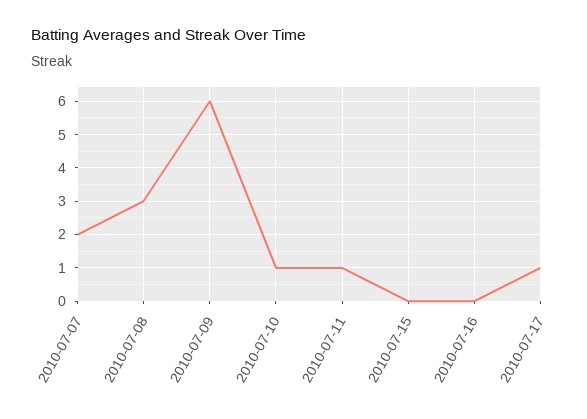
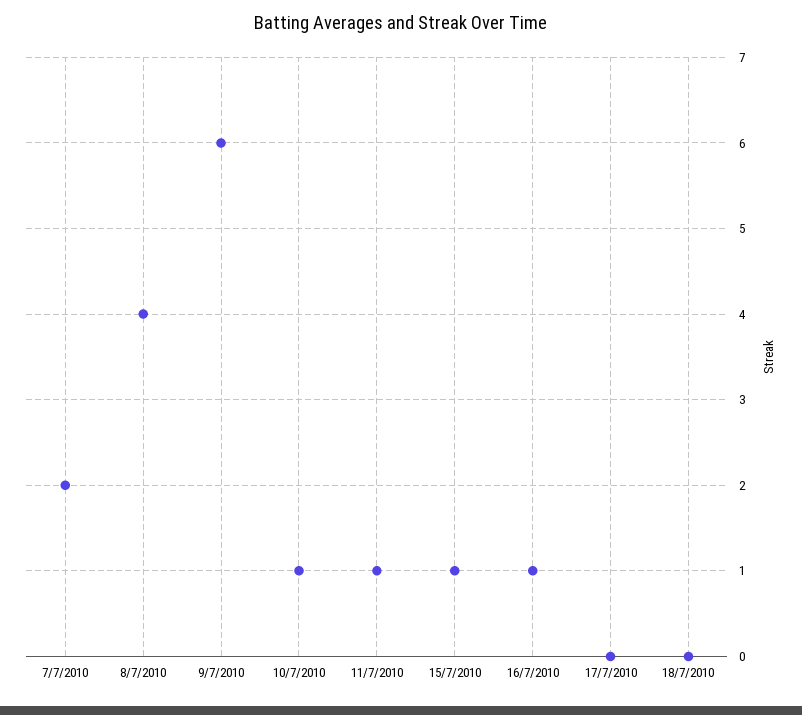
2010-07-08: 3 -> 4
2010-07-15: 0 -> 1
2010-07-16: 0 -> 1
2010-07-17: 1 -> 0
18/7/2010: none -> 0

